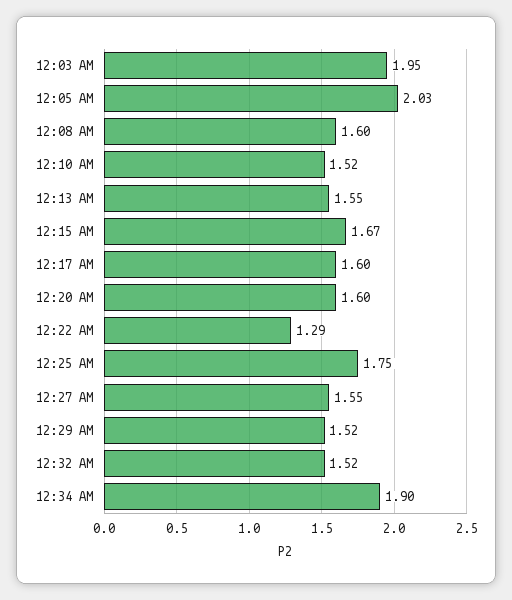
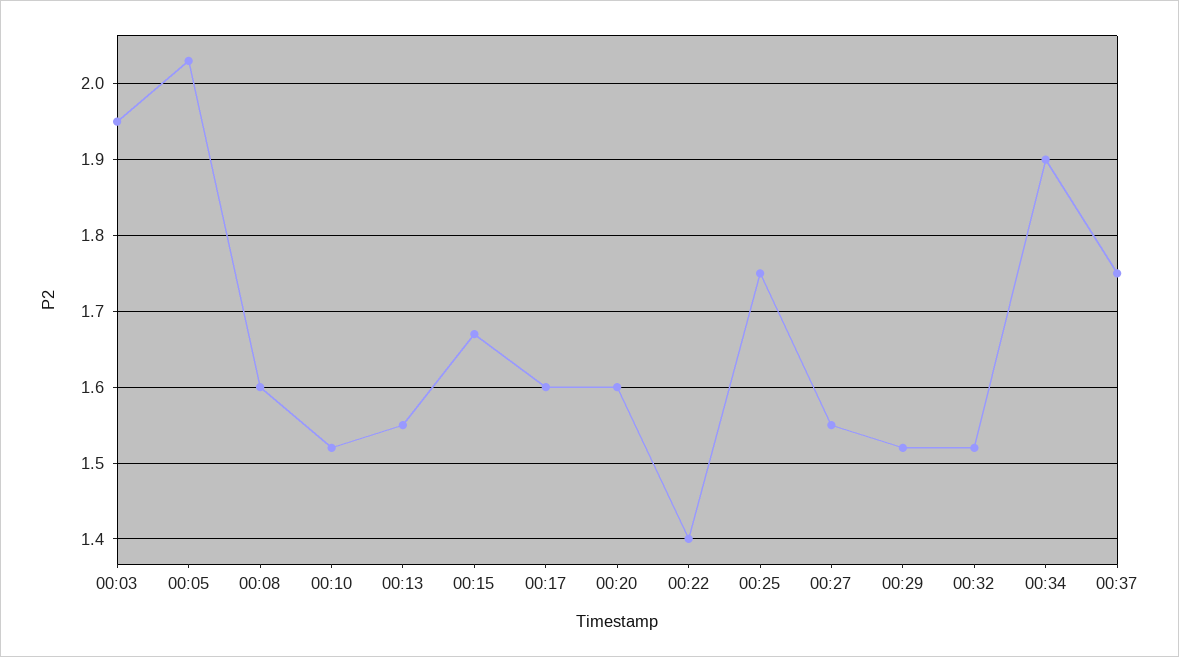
12:22 AM: 1.29 -> 1.4
00:37: none -> 1.75

